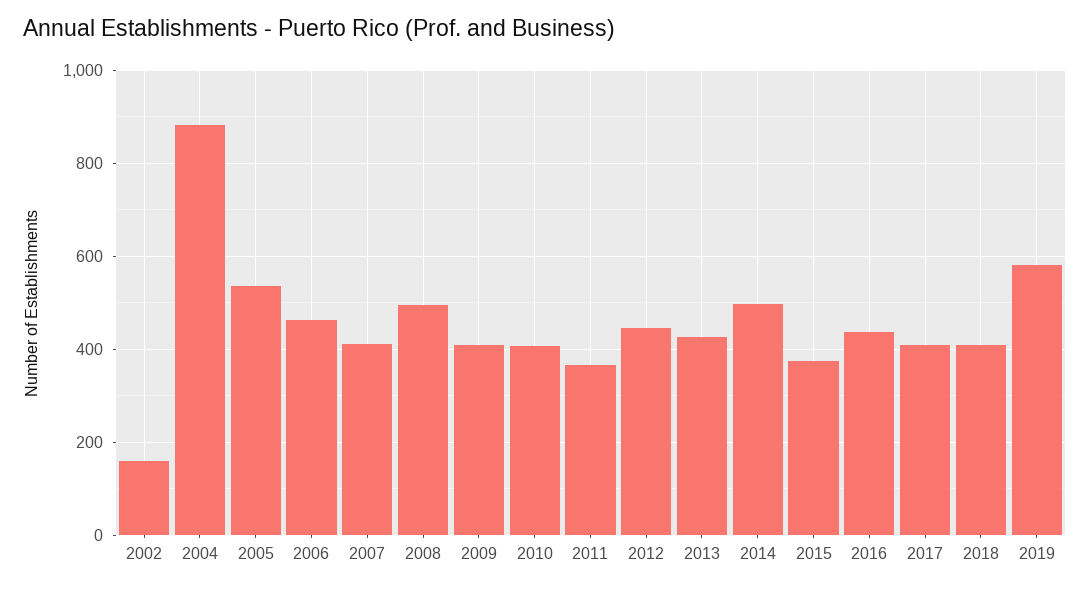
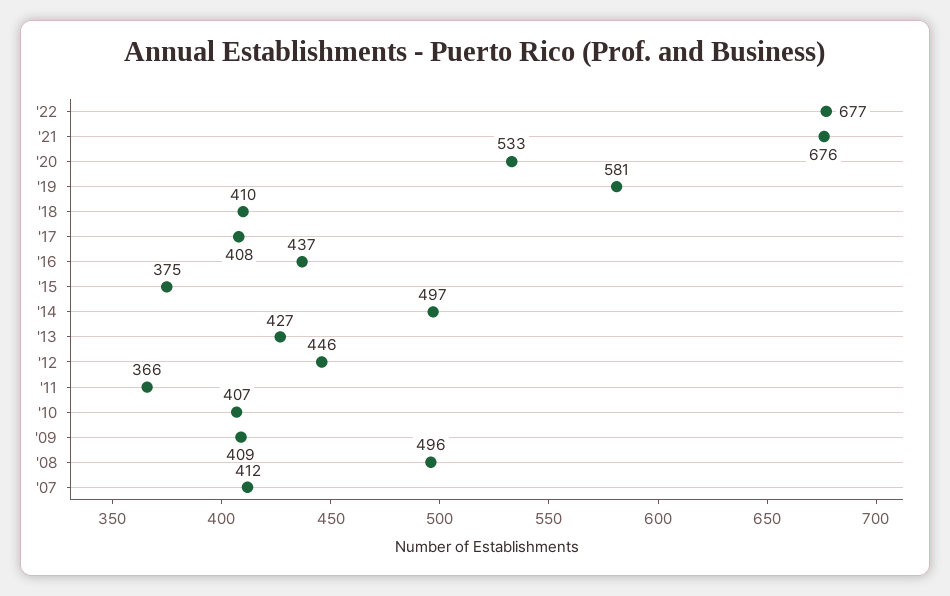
2002: 160 -> none
2004: 880 -> none
2005: 540 -> none
2006: 460 -> none
'22: none -> 677
'21: none -> 676
'20: none -> 533

